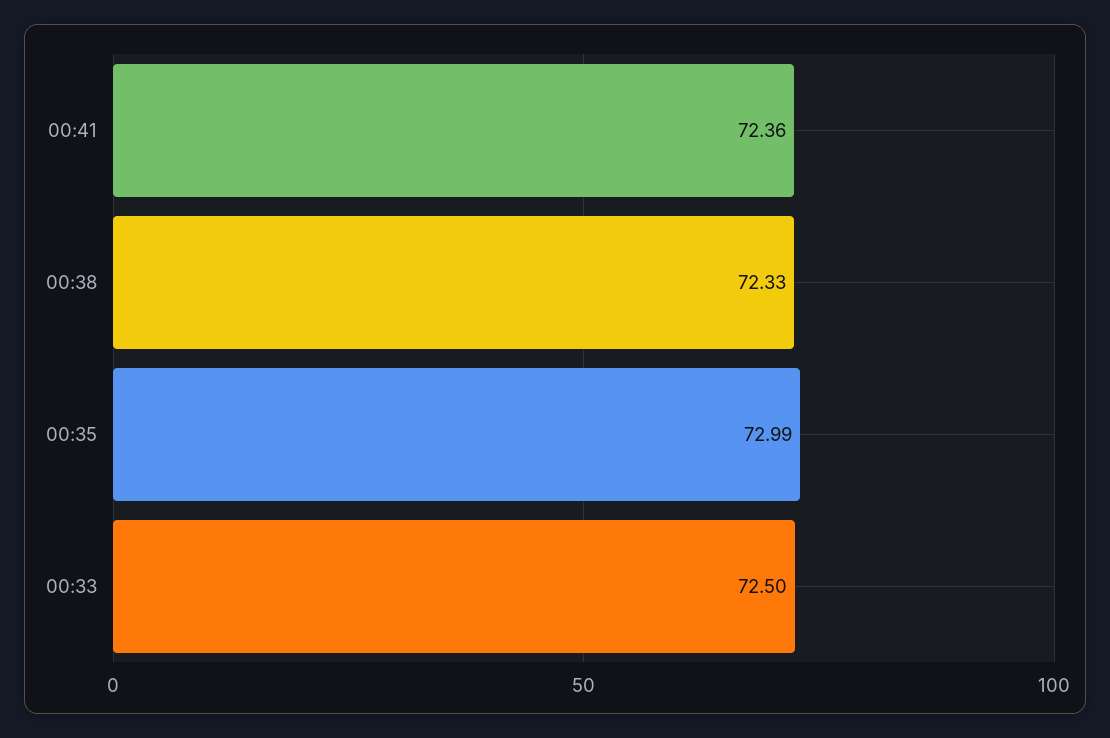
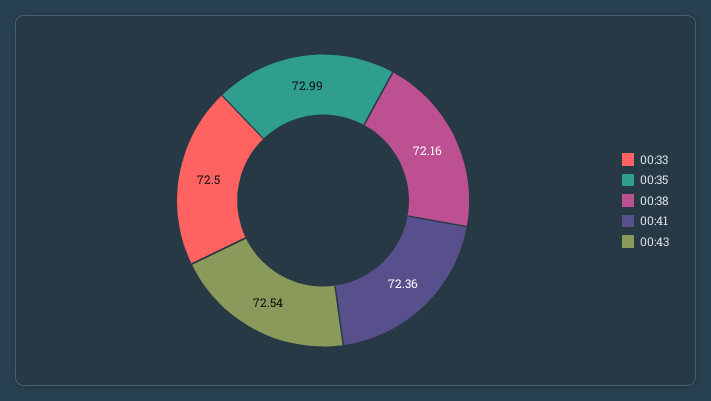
00:38: 72.33 -> 72.16
00:43: none -> 72.54

